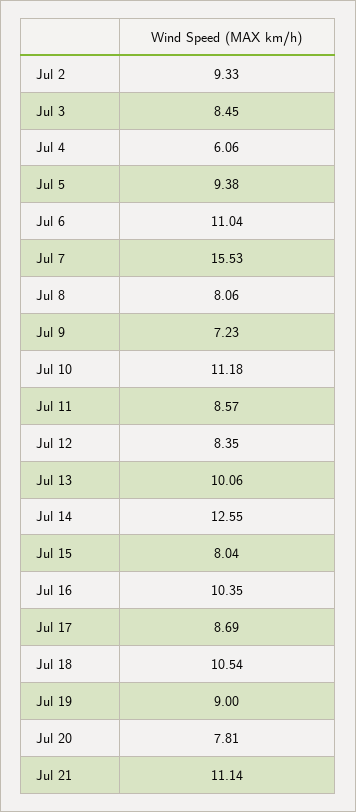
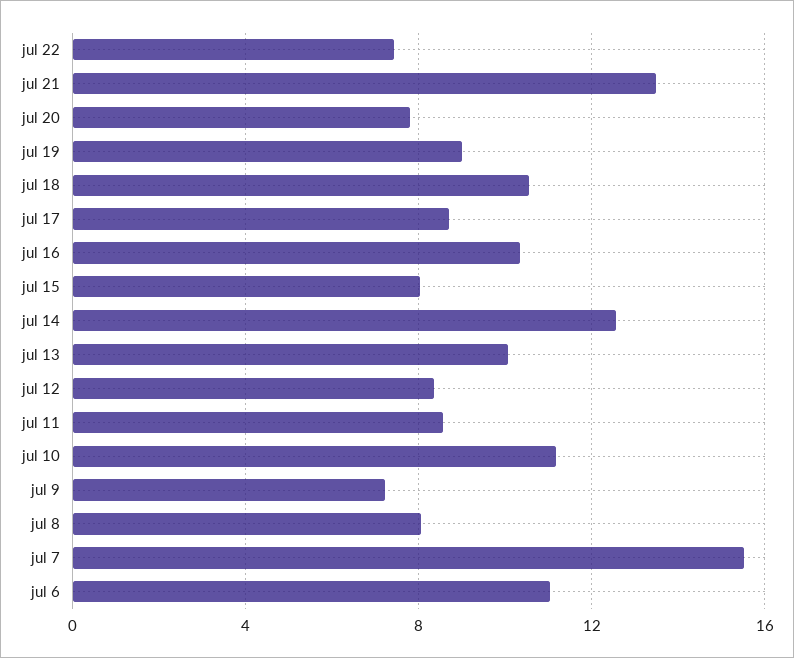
Jul 2: 9.33 -> none
Jul 3: 8.45 -> none
Jul 4: 6.06 -> none
Jul 5: 9.38 -> none
Jul 21: 11.14 -> 13.5
jul 22: none -> 7.5

